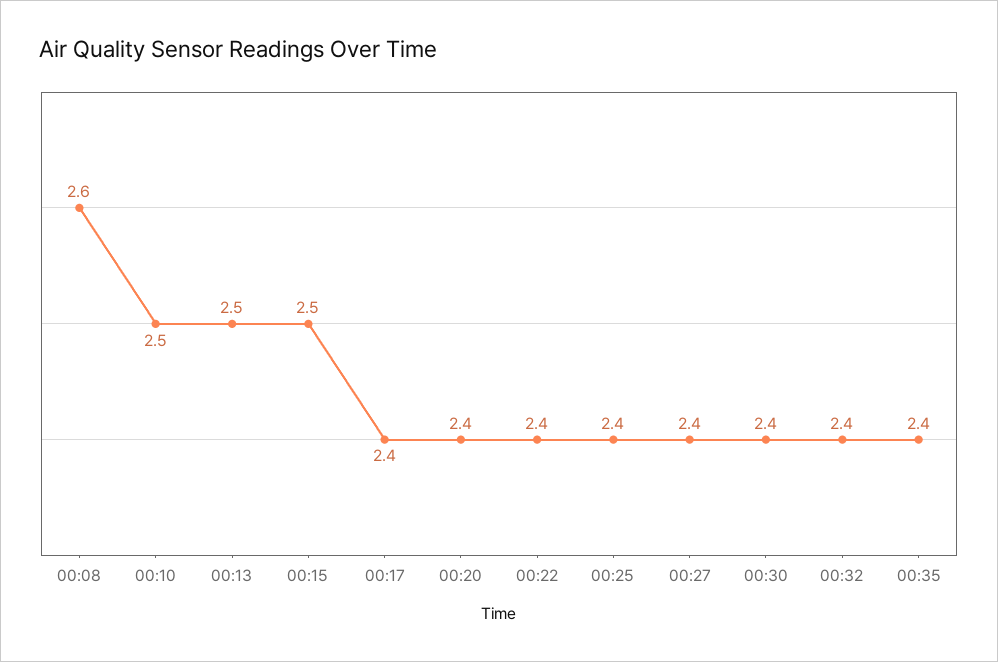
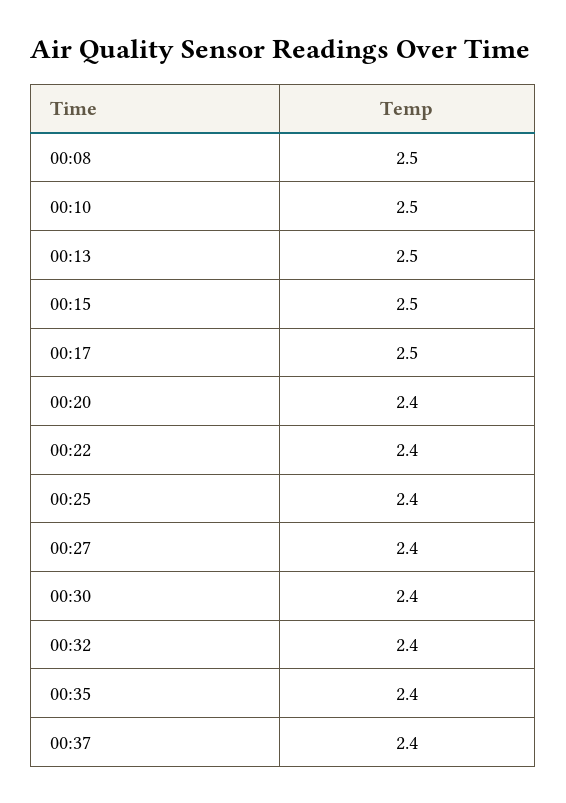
00:08: 2.6 -> 2.5
00:17: 2.4 -> 2.5
00:37: none -> 2.4

